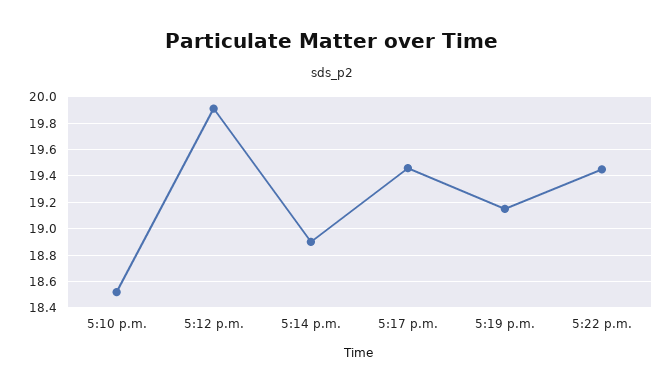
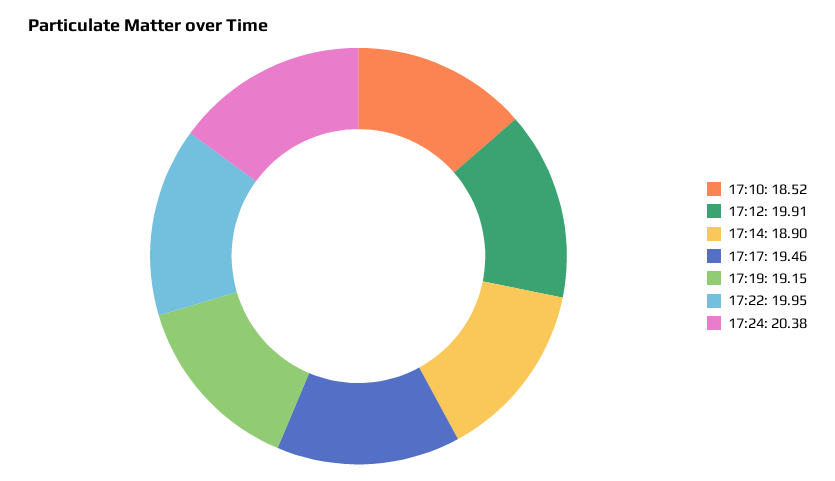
5:22 p.m.: 19.45 -> 19.95
17:24: none -> 20.38

